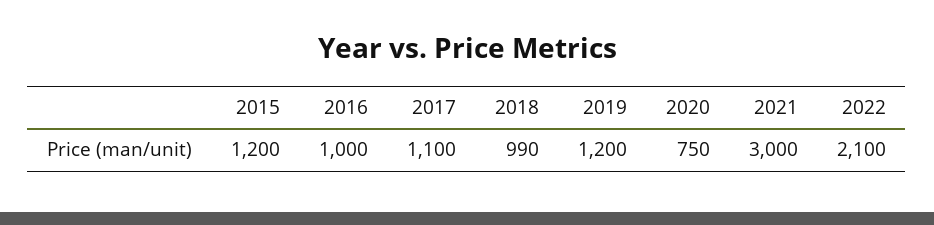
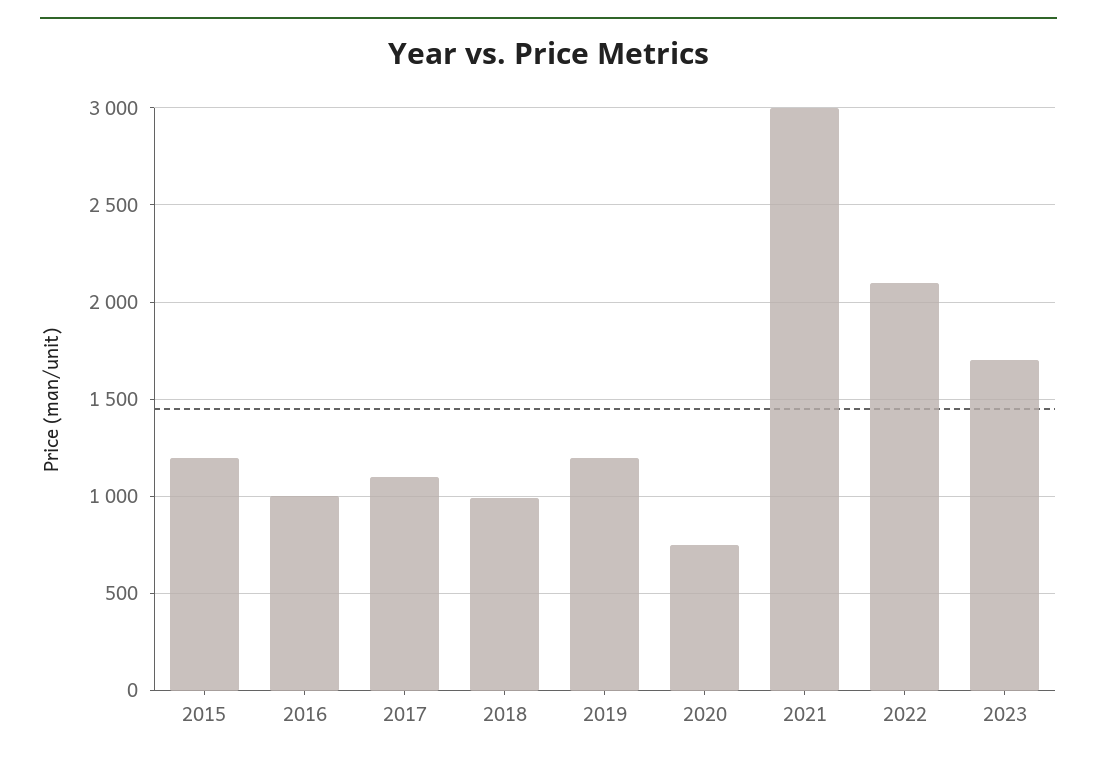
2023: none -> 1700

